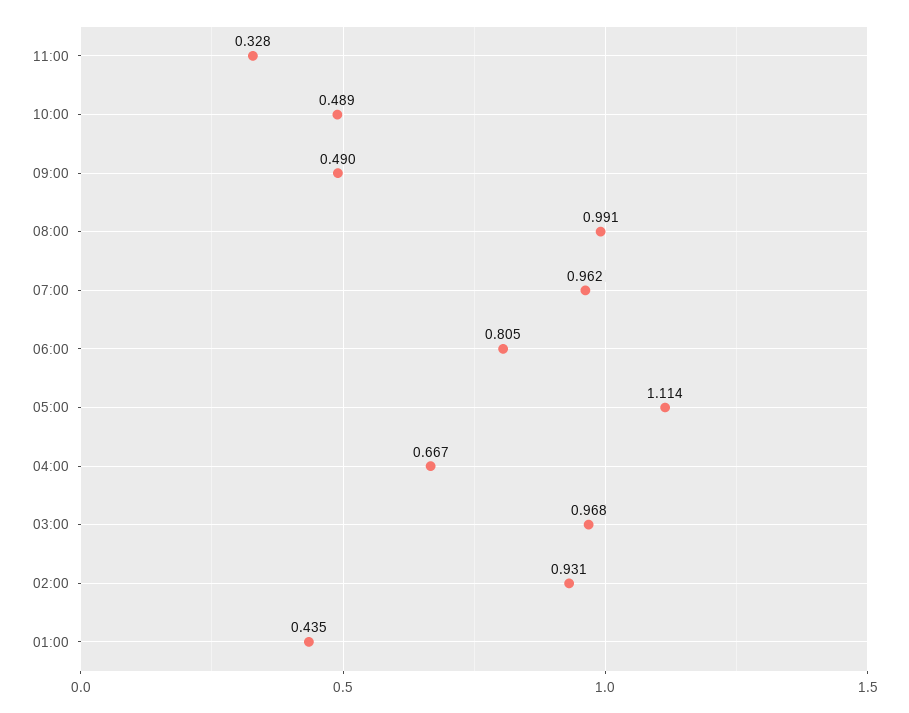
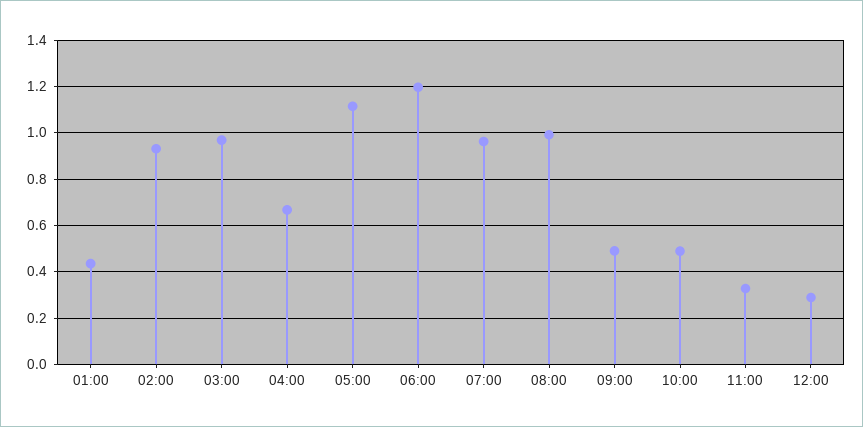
06:00: 0.805 -> 1.2
12:00: none -> 0.3

